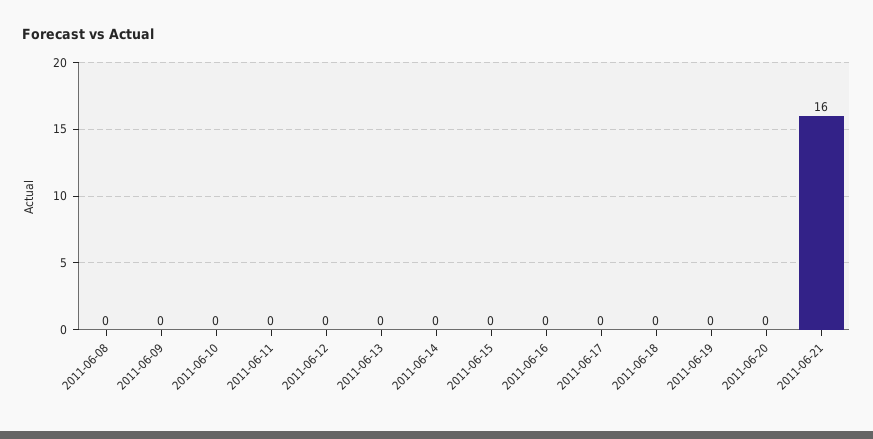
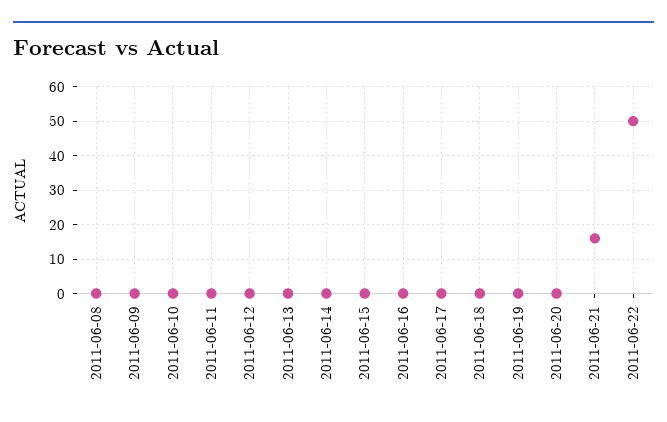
2011-06-22: none -> 50

